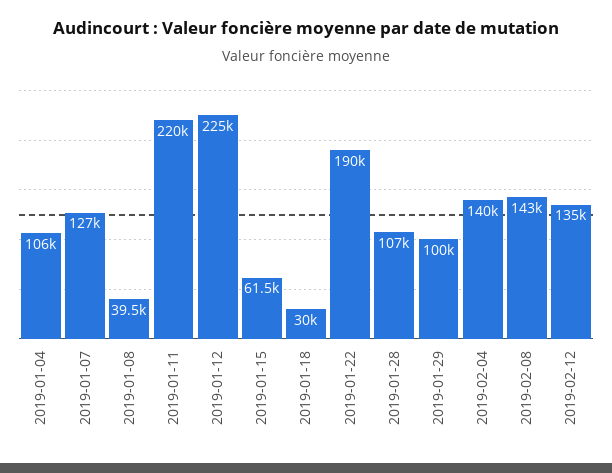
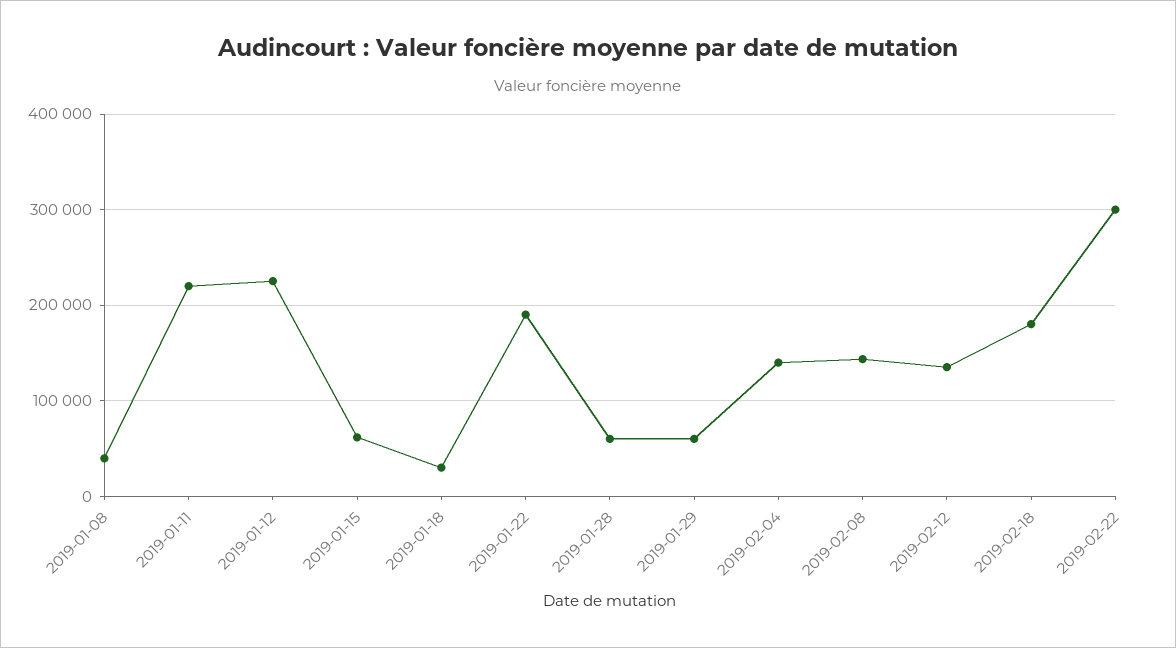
2019-01-04: 106000 -> none
2019-01-07: 127000 -> none
2019-01-28: 107000 -> 60000
2019-01-29: 100000 -> 60000
2019-02-18: none -> 180000
2019-02-22: none -> 300000

